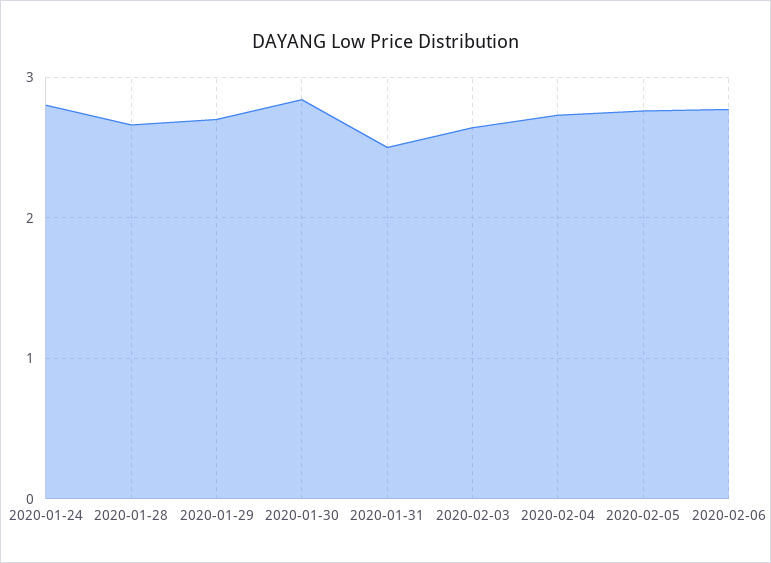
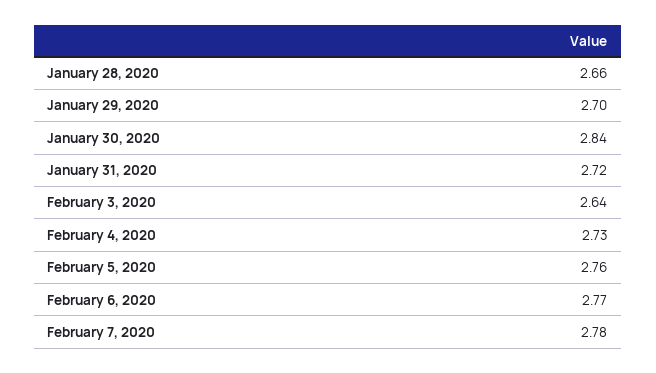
2020-01-24: 2.8 -> none
2020-01-31: 2.5 -> 2.72
February 7, 2020: none -> 2.78

